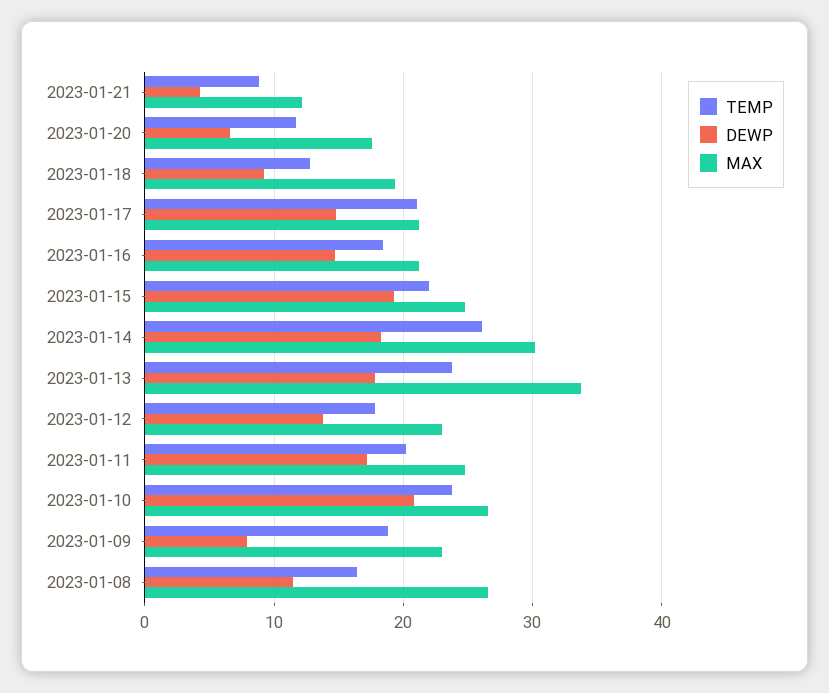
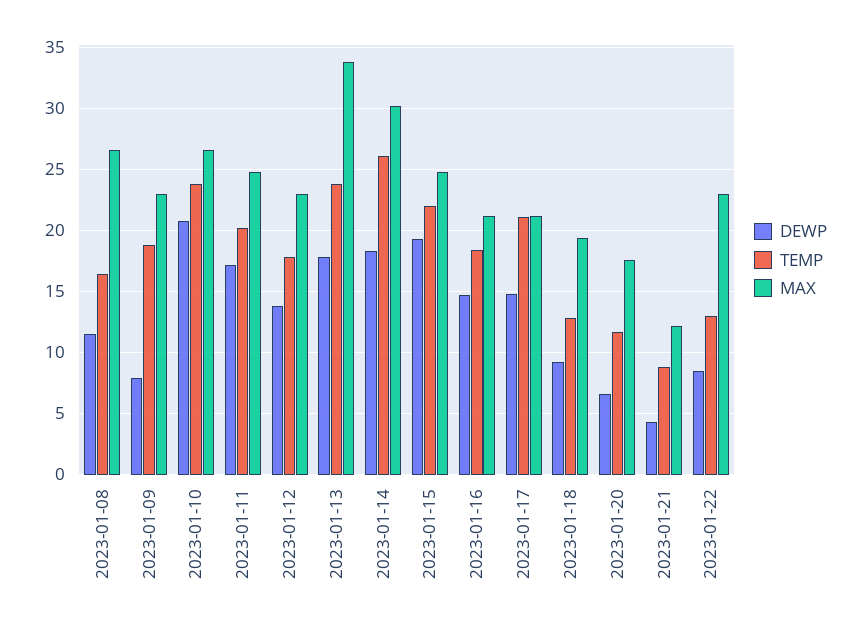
DEWP, 2023-01-22: none -> 8.5
TEMP, 2023-01-22: none -> 13
MAX, 2023-01-22: none -> 23

